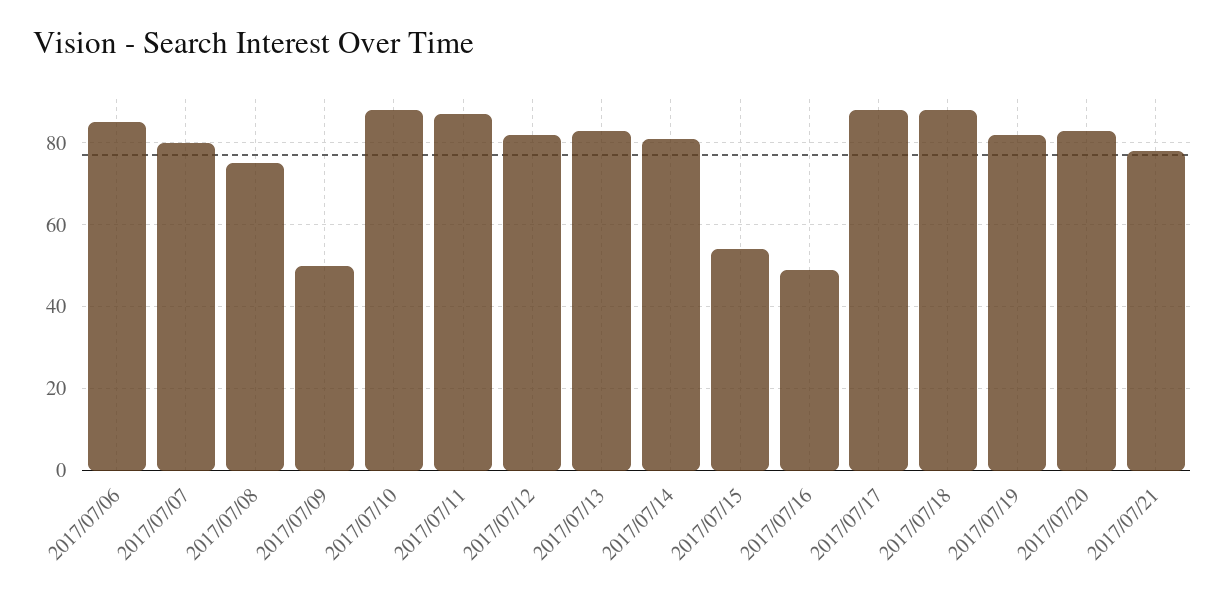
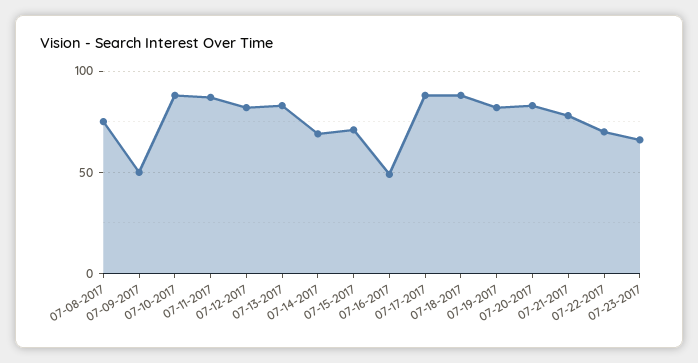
2017/07/06: 85 -> none
2017/07/07: 80 -> none
2017/07/14: 80 -> 70
2017/07/15: 55 -> 70
07-22-2017: none -> 70
07-23-2017: none -> 65

